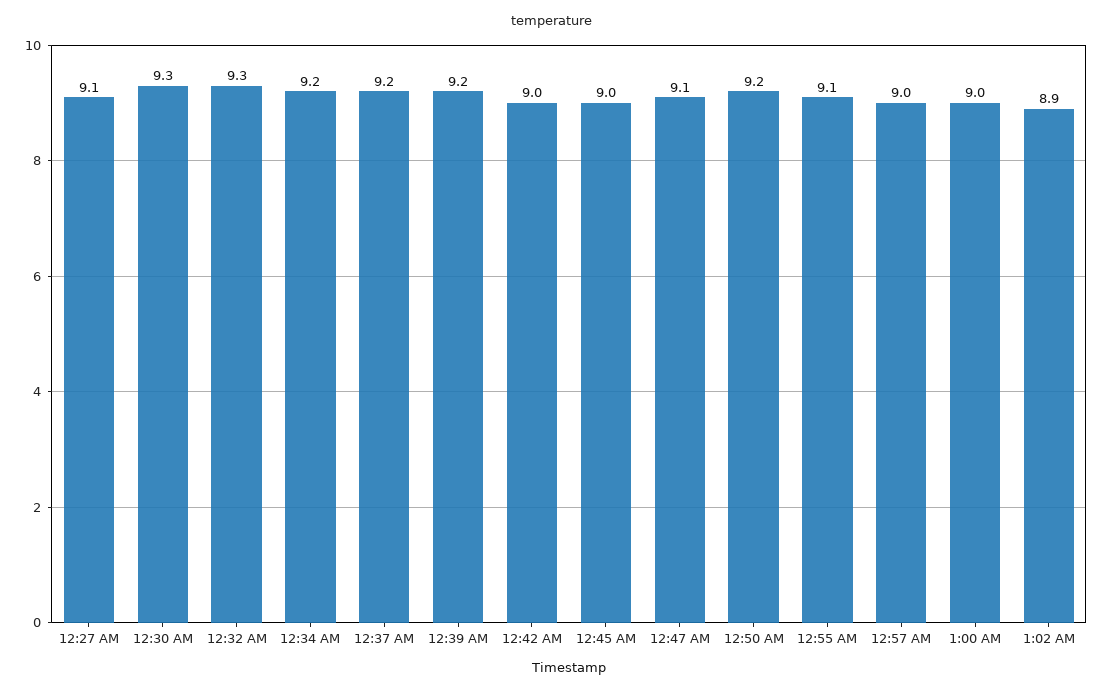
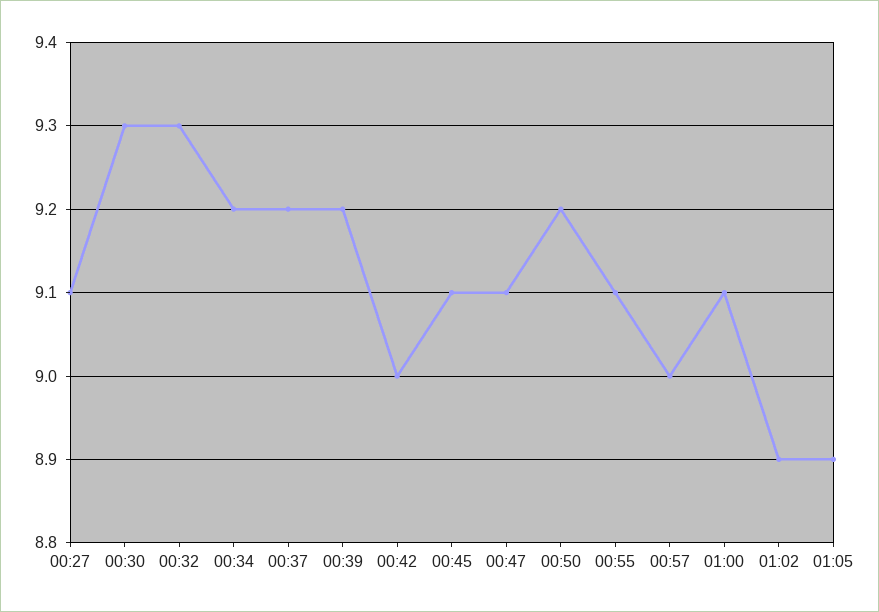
12:45 AM: 9 -> 9.1
1:00 AM: 9 -> 9.1
01:05: none -> 8.9

